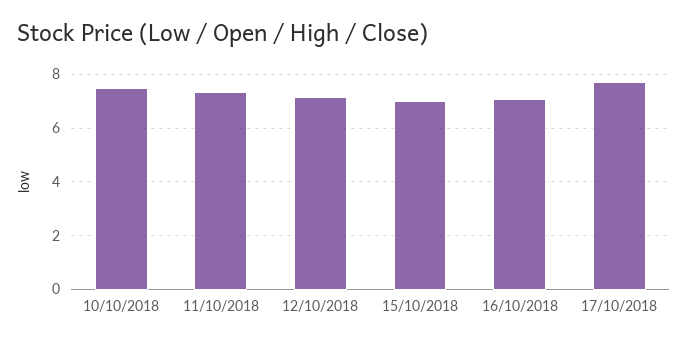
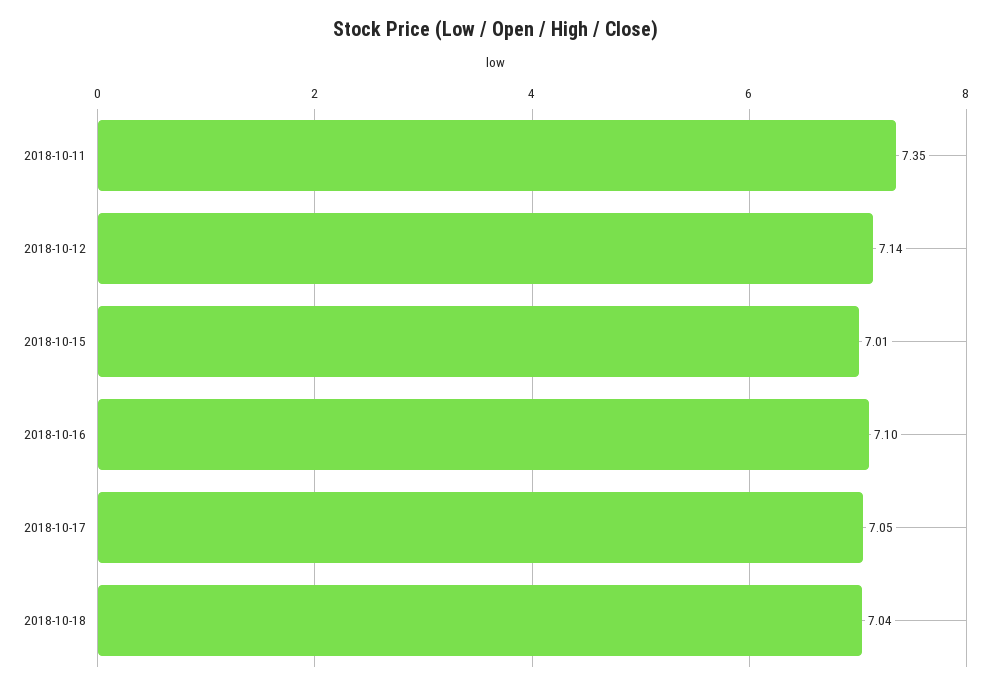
10/10/2018: 7.5 -> none
17/10/2018: 7.75 -> 7.05
2018-10-18: none -> 7.04

